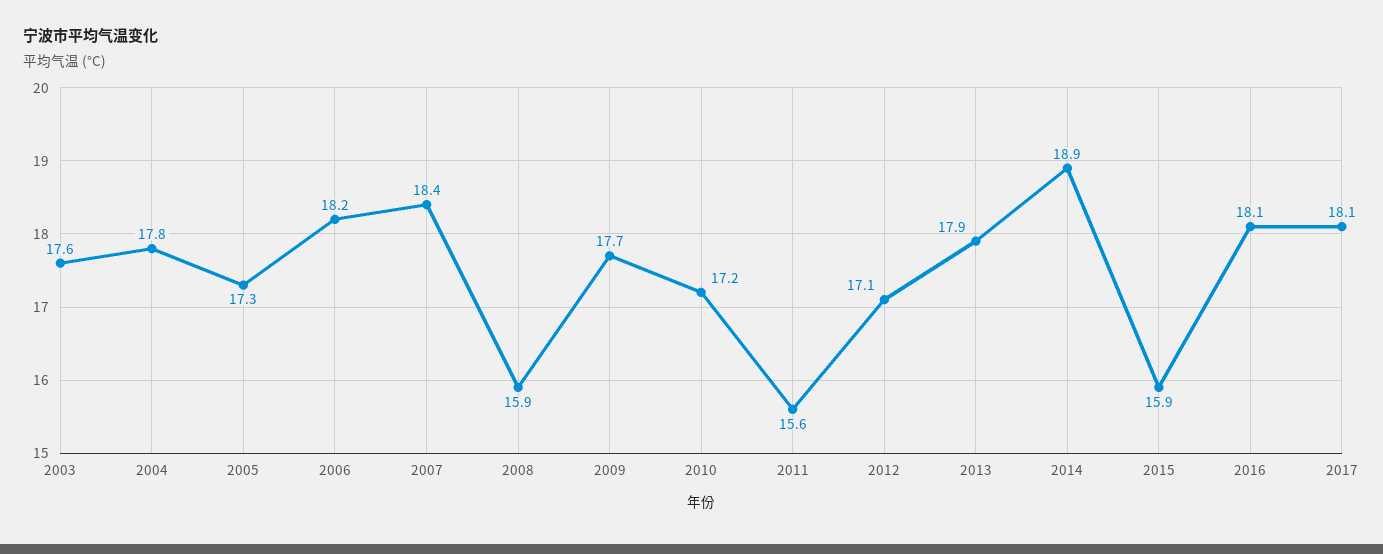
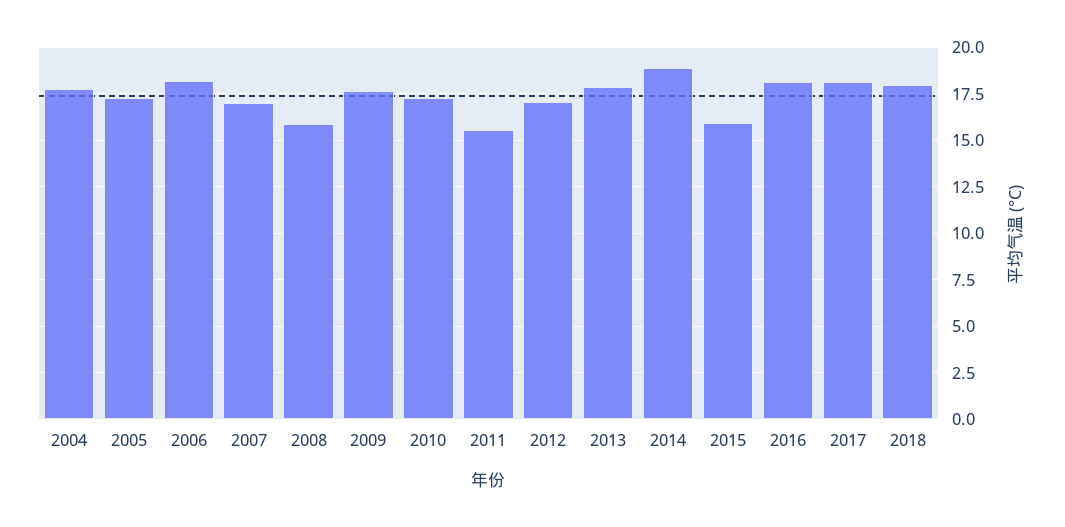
2003: 17.6 -> none
2007: 18.4 -> 17
2018: none -> 18

